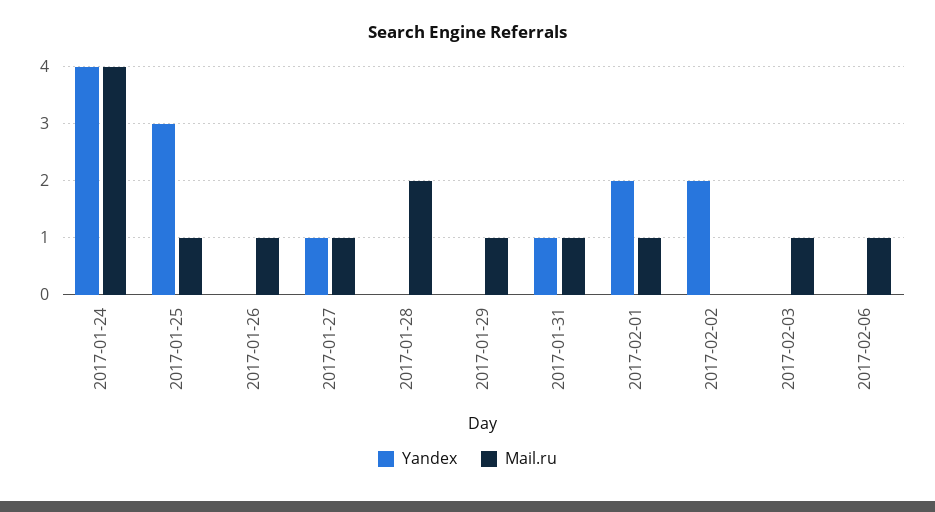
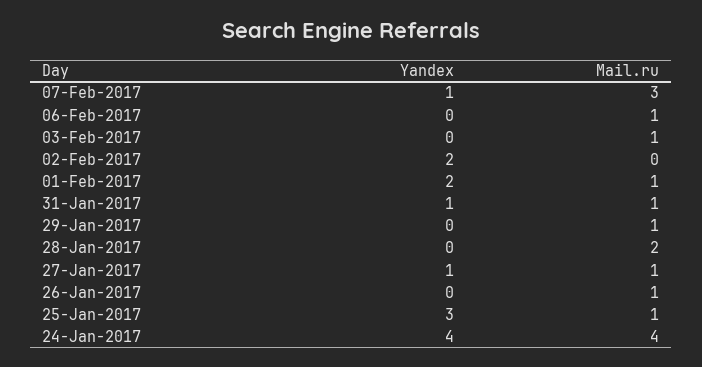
Yandex, 07-Feb-2017: none -> 1
Mail.ru, 07-Feb-2017: none -> 3

